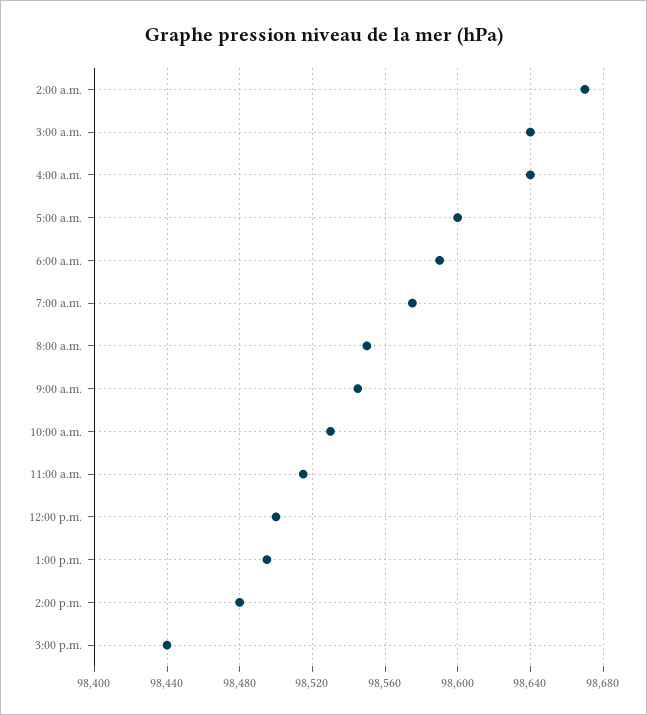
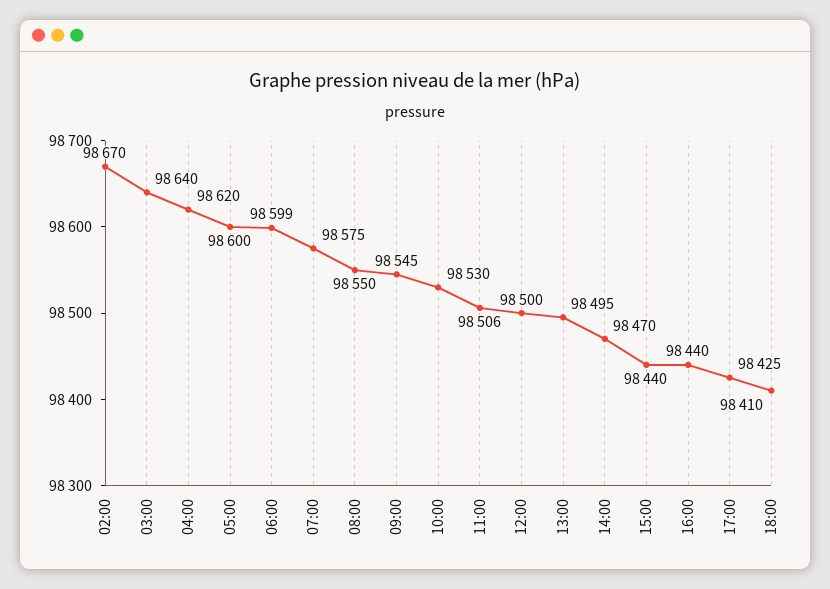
4:00 a.m.: 98640 -> 98620
6:00 a.m.: 98590 -> 98599
11:00 a.m.: 98515 -> 98506
2:00 p.m.: 98480 -> 98470
16:00: none -> 98440
17:00: none -> 98425
18:00: none -> 98410

